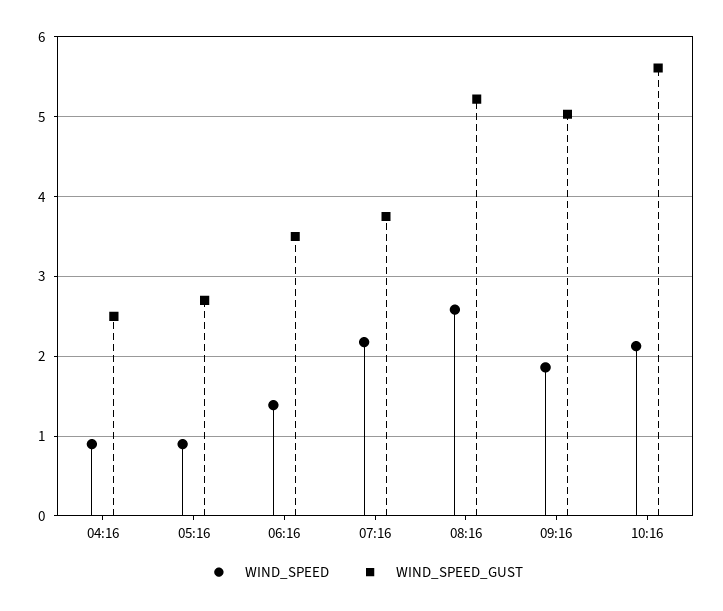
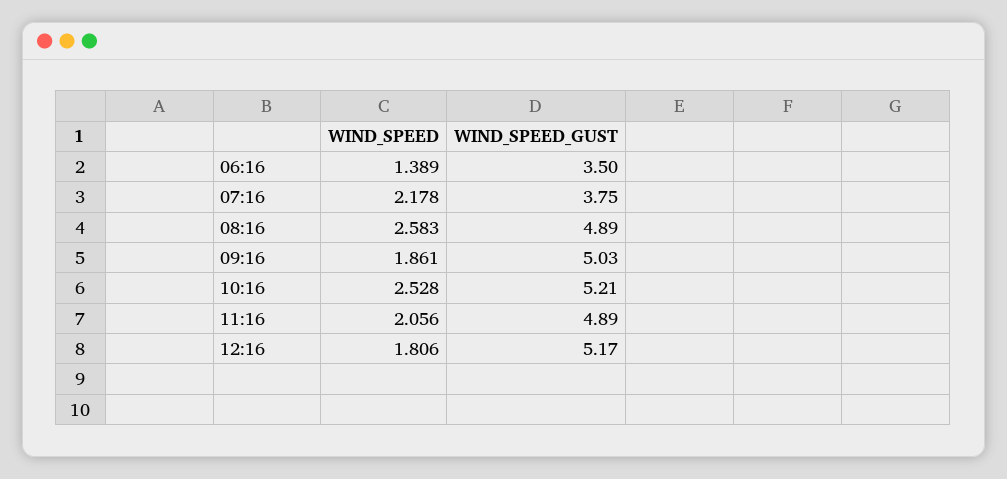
WIND_SPEED, 04:16: 0.9 -> none
WIND_SPEED_GUST, 04:16: 2.5 -> none
WIND_SPEED, 05:16: 0.9 -> none
WIND_SPEED_GUST, 05:16: 2.7 -> none
WIND_SPEED_GUST, 08:16: 5.2 -> 4.89
WIND_SPEED, 10:16: 2.1 -> 2.528
WIND_SPEED_GUST, 10:16: 5.6 -> 5.21
WIND_SPEED, 11:16: none -> 2.056
WIND_SPEED_GUST, 11:16: none -> 4.89
WIND_SPEED, 12:16: none -> 1.806
WIND_SPEED_GUST, 12:16: none -> 5.17

